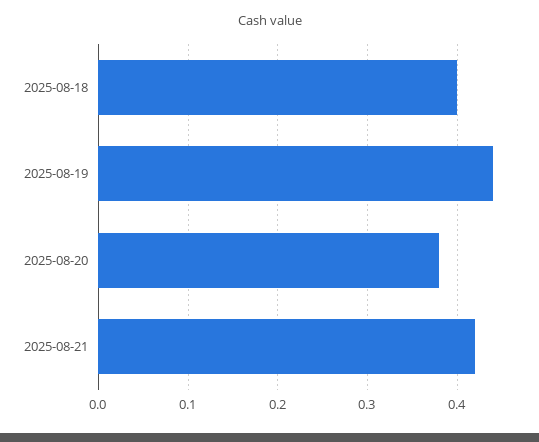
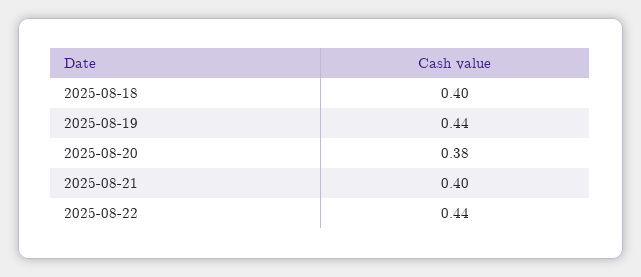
2025-08-21: 0.42 -> 0.4
2025-08-22: none -> 0.44

